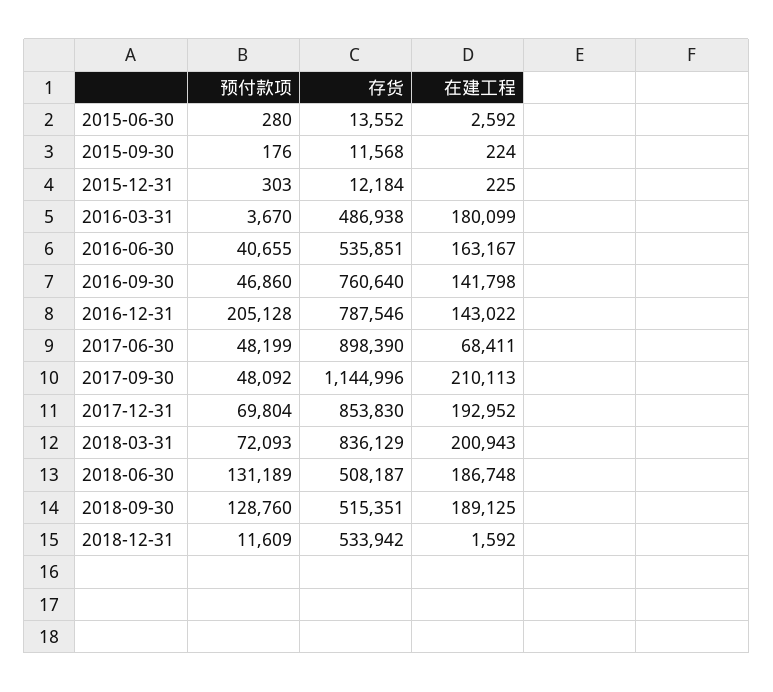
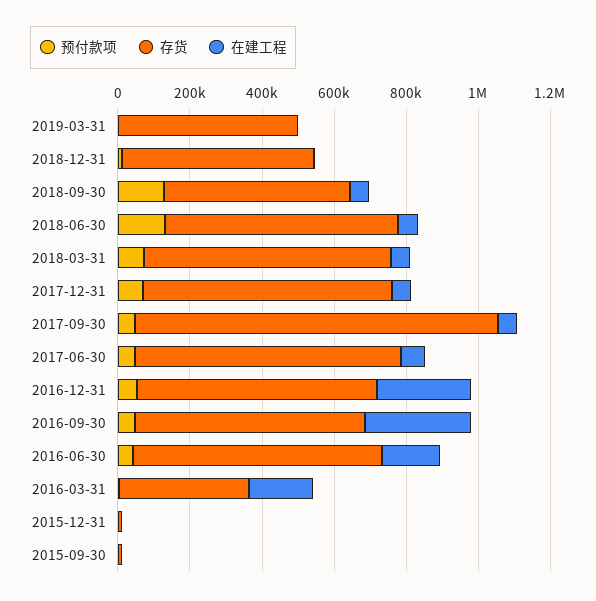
预付款项, 2015-06-30: 280 -> none
存货, 2015-06-30: 13552 -> none
在建工程, 2015-06-30: 2592 -> none
存货, 2016-03-31: 486938 -> 350000
存货, 2016-06-30: 535851 -> 700000
存货, 2016-09-30: 760640 -> 650000
在建工程, 2016-09-30: 141798 -> 300000
预付款项, 2016-12-31: 205128 -> 50000
存货, 2016-12-31: 787546 -> 650000
在建工程, 2016-12-31: 143022 -> 250000
存货, 2017-06-30: 898390 -> 750000
存货, 2017-09-30: 1144996 -> 1000000
在建工程, 2017-09-30: 210113 -> 50000
存货, 2017-12-31: 853830 -> 700000
在建工程, 2017-12-31: 192952 -> 50000
存货, 2018-03-31: 836129 -> 700000
在建工程, 2018-03-31: 200943 -> 50000
存货, 2018-06-30: 508187 -> 650000
在建工程, 2018-06-30: 186748 -> 50000
在建工程, 2018-09-30: 189125 -> 50000
预付款项, 2019-03-31: none -> 0
存货, 2019-03-31: none -> 500000
在建工程, 2019-03-31: none -> 0

